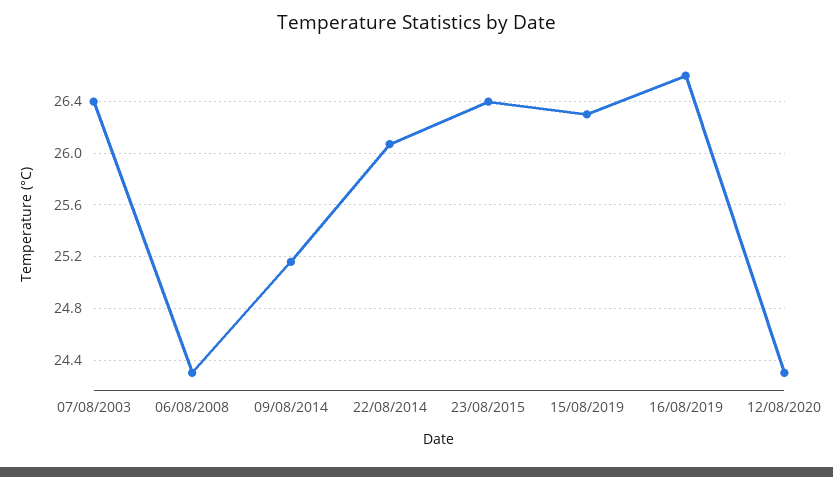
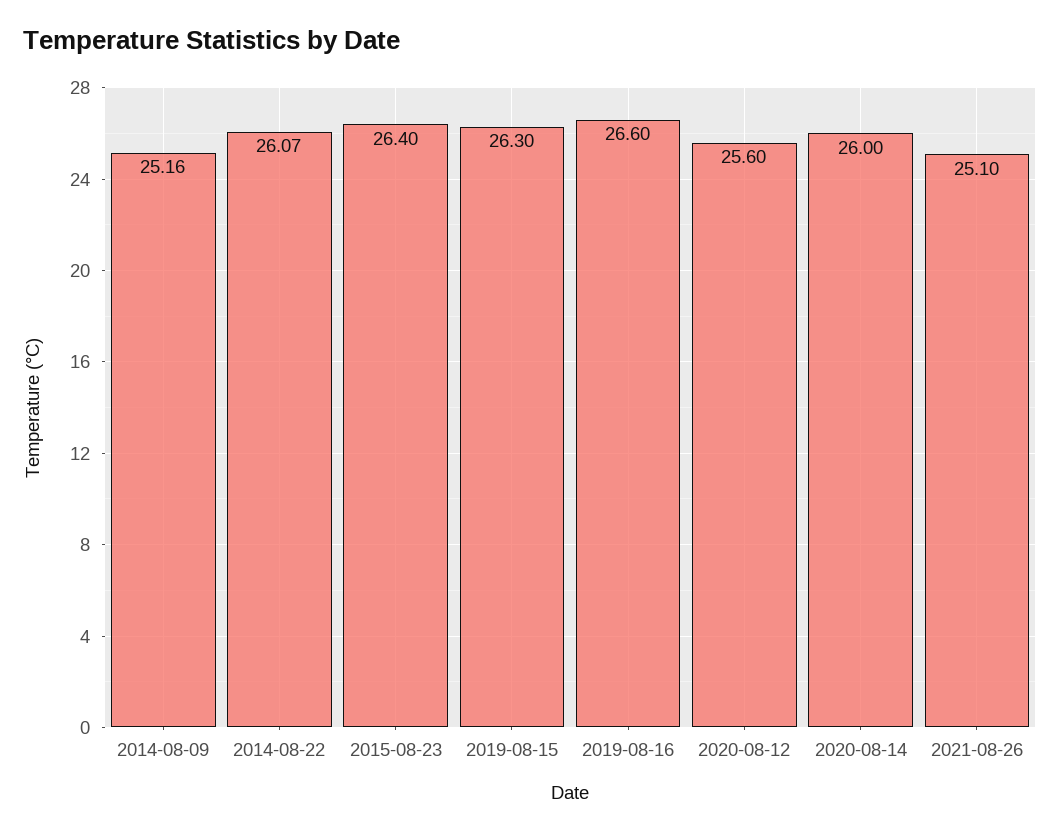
07/08/2003: 26.4 -> none
06/08/2008: 24.3 -> none
12/08/2020: 24.3 -> 25.6
2020-08-14: none -> 26
2021-08-26: none -> 25.1

